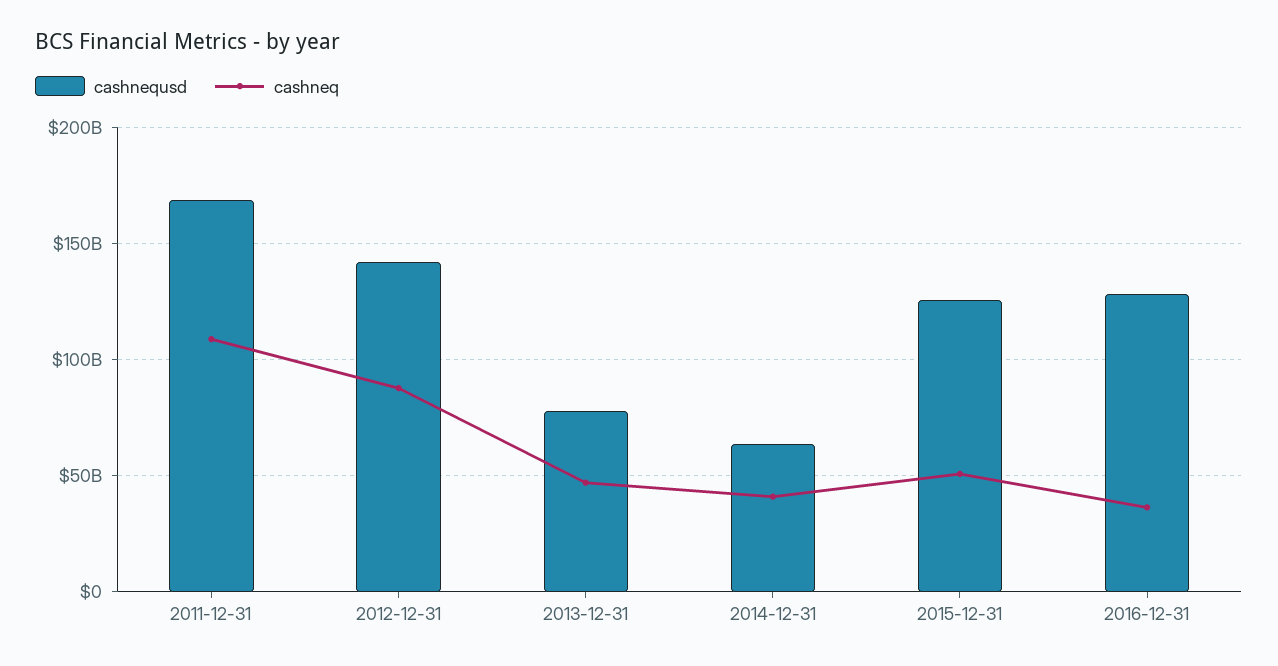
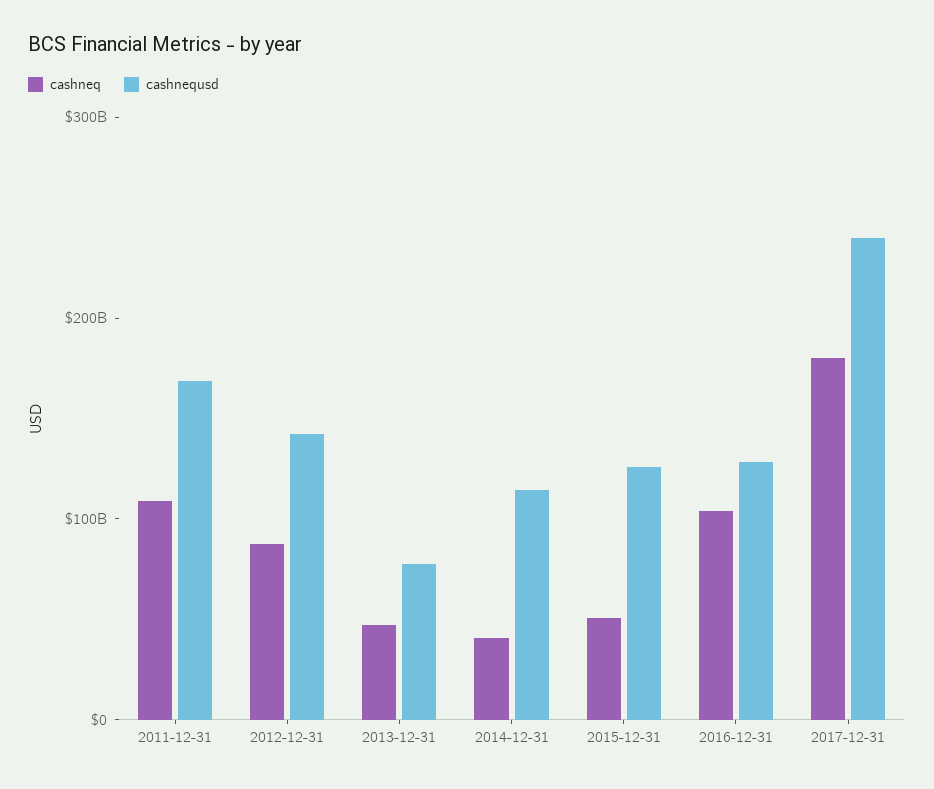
cashnequsd, 2014-12-31: 65000000000 -> 120000000000
cashneq, 2016-12-31: 35000000000 -> 100000000000
cashneq, 2017-12-31: none -> 180000000000
cashnequsd, 2017-12-31: none -> 240000000000

